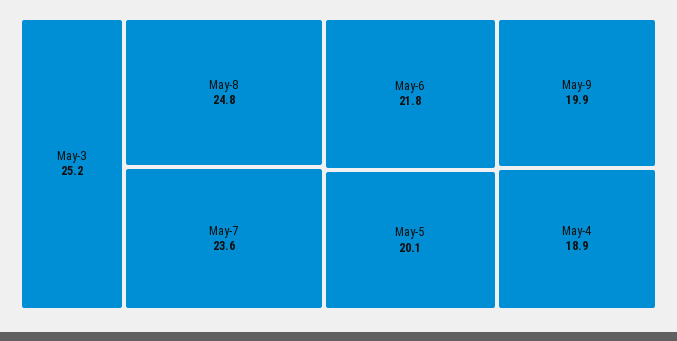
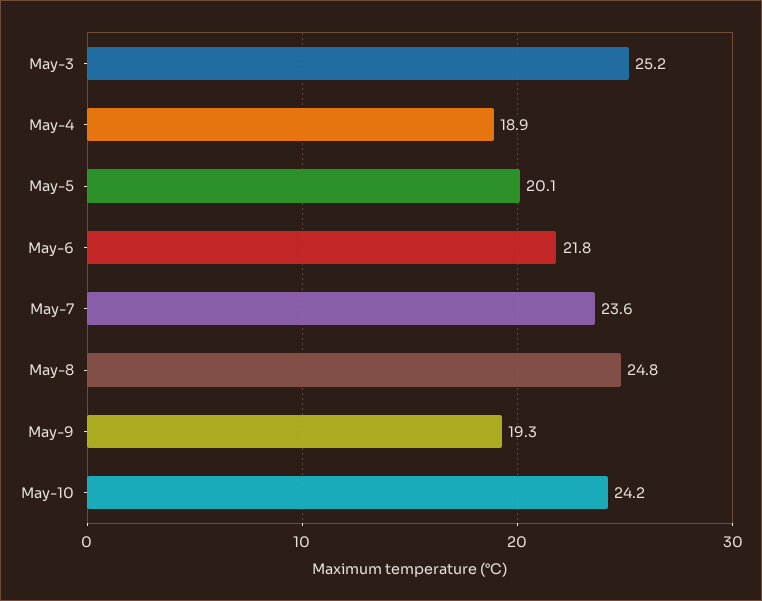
May-9: 19.9 -> 19.3
May-10: none -> 24.2

